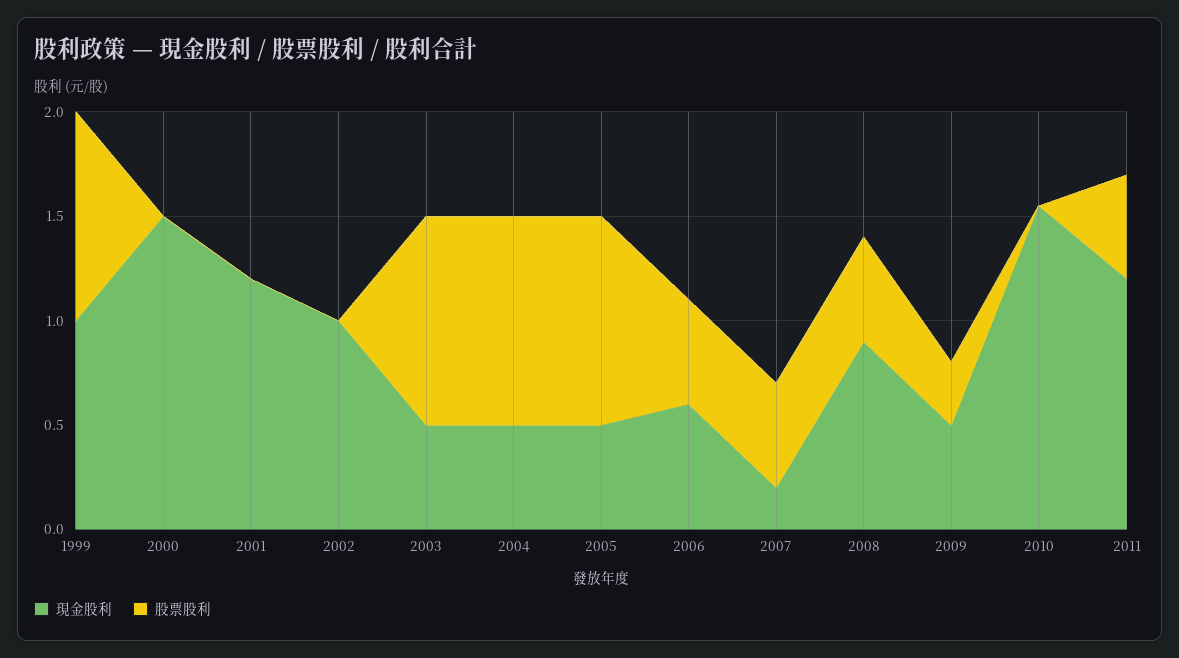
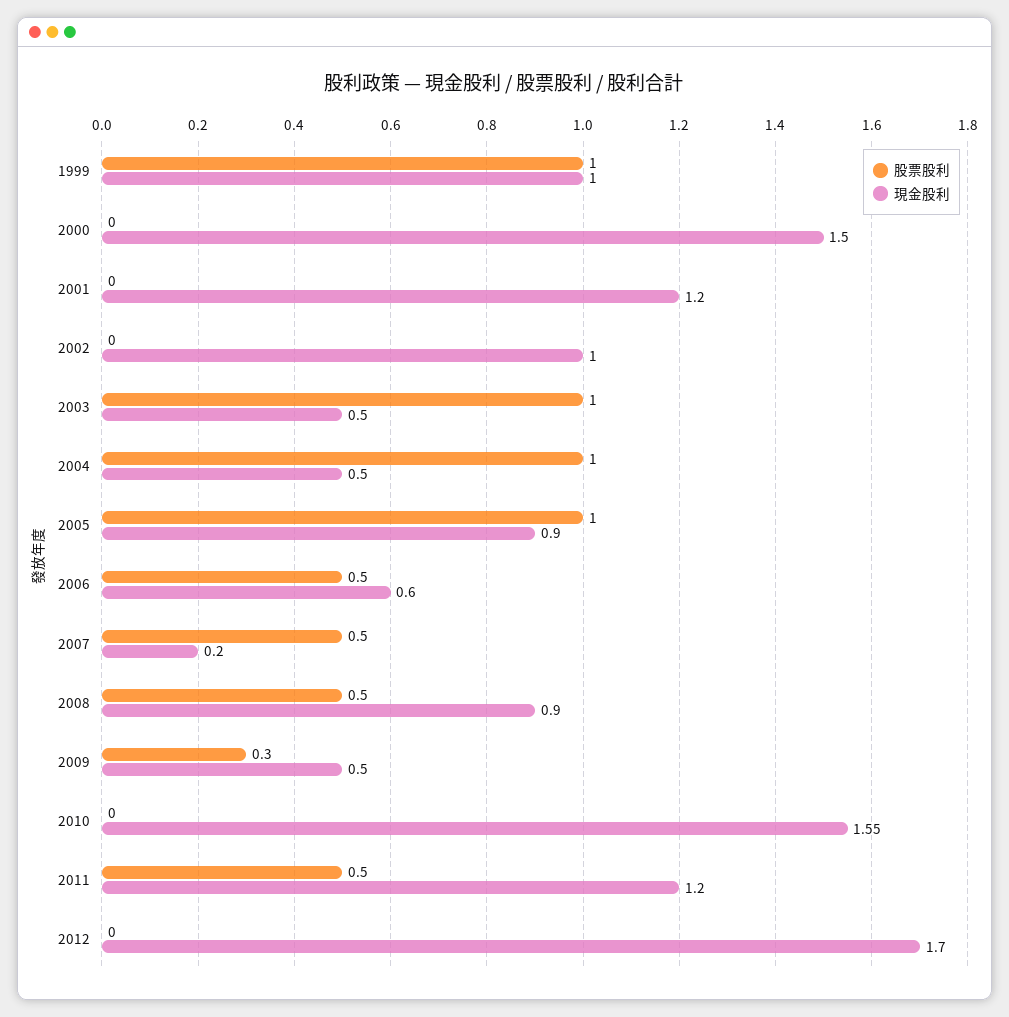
現金股利, 2005: 0.5 -> 0.9
股票股利, 2012: none -> 0
現金股利, 2012: none -> 1.7

